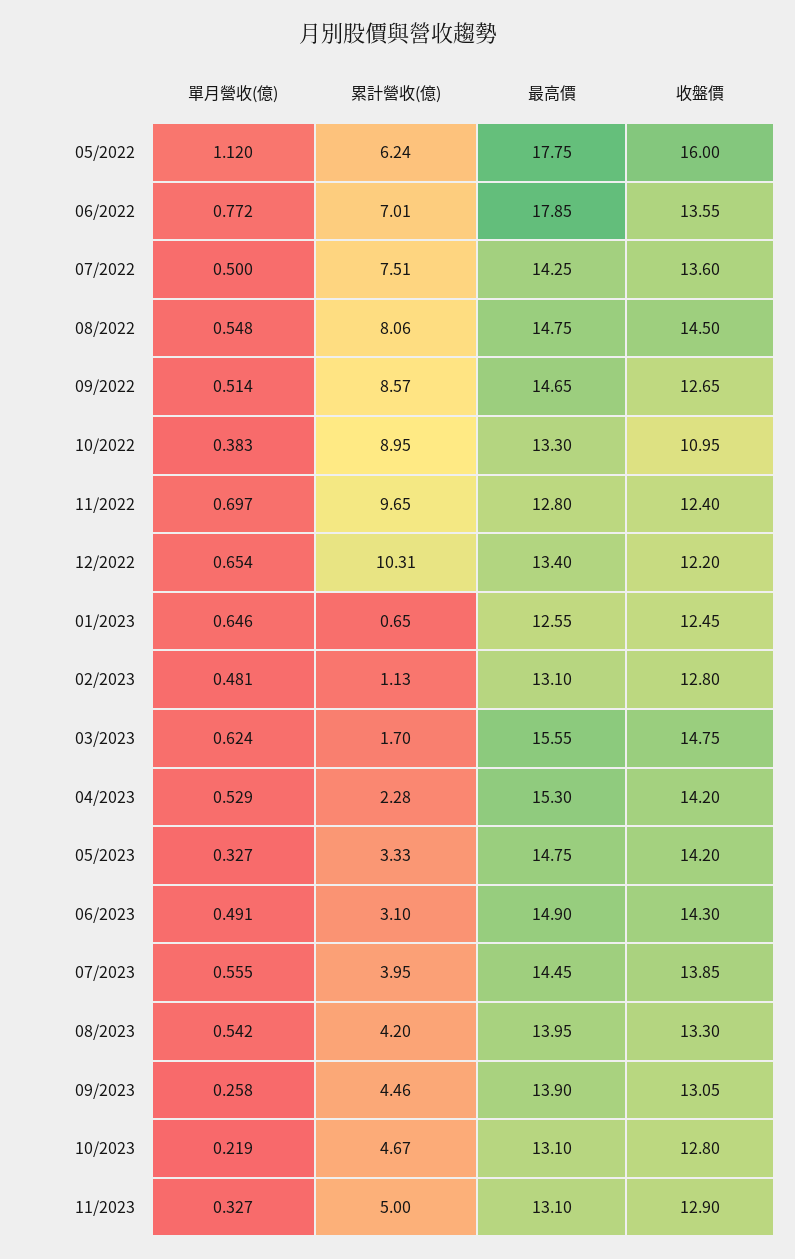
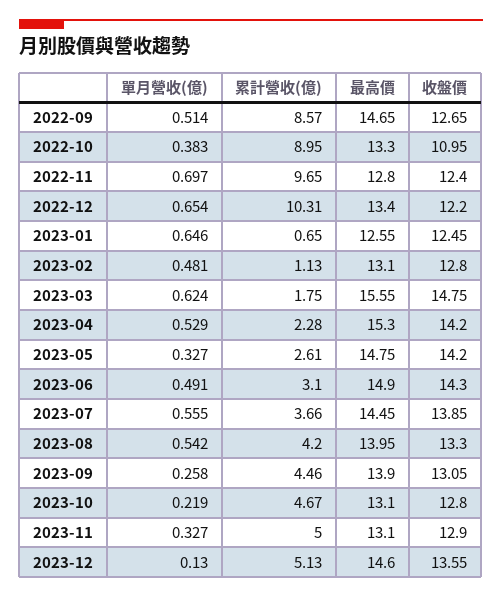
單月營收(億), 05/2022: 1.12 -> none
累計營收(億), 05/2022: 6.24 -> none
最高價, 05/2022: 17.75 -> none
收盤價, 05/2022: 16 -> none
單月營收(億), 06/2022: 0.772 -> none
累計營收(億), 06/2022: 7.01 -> none
最高價, 06/2022: 17.85 -> none
收盤價, 06/2022: 13.55 -> none
單月營收(億), 07/2022: 0.5 -> none
累計營收(億), 07/2022: 7.51 -> none
最高價, 07/2022: 14.25 -> none
收盤價, 07/2022: 13.6 -> none
單月營收(億), 08/2022: 0.548 -> none
累計營收(億), 08/2022: 8.06 -> none
最高價, 08/2022: 14.75 -> none
收盤價, 08/2022: 14.5 -> none
累計營收(億), 03/2023: 1.7 -> 1.75
累計營收(億), 05/2023: 3.33 -> 2.61
累計營收(億), 07/2023: 3.95 -> 3.66
單月營收(億), 2023-12: none -> 0.13
累計營收(億), 2023-12: none -> 5.13
最高價, 2023-12: none -> 14.6
收盤價, 2023-12: none -> 13.55

